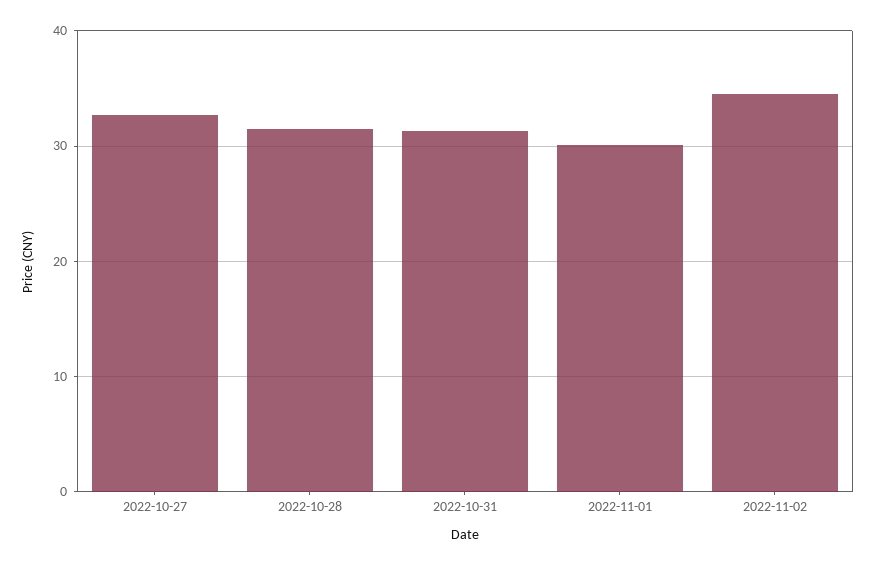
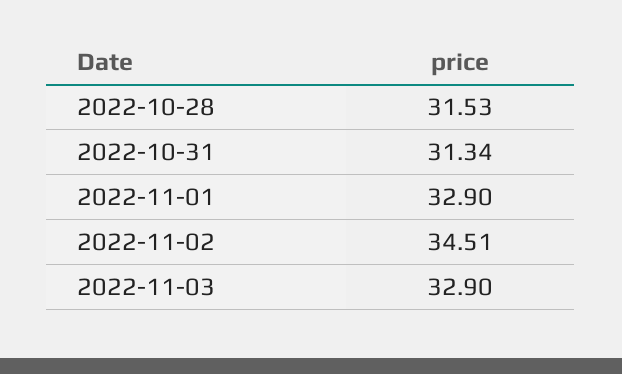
2022-10-27: 33 -> none
2022-11-01: 30 -> 32.9
2022-11-03: none -> 32.9

